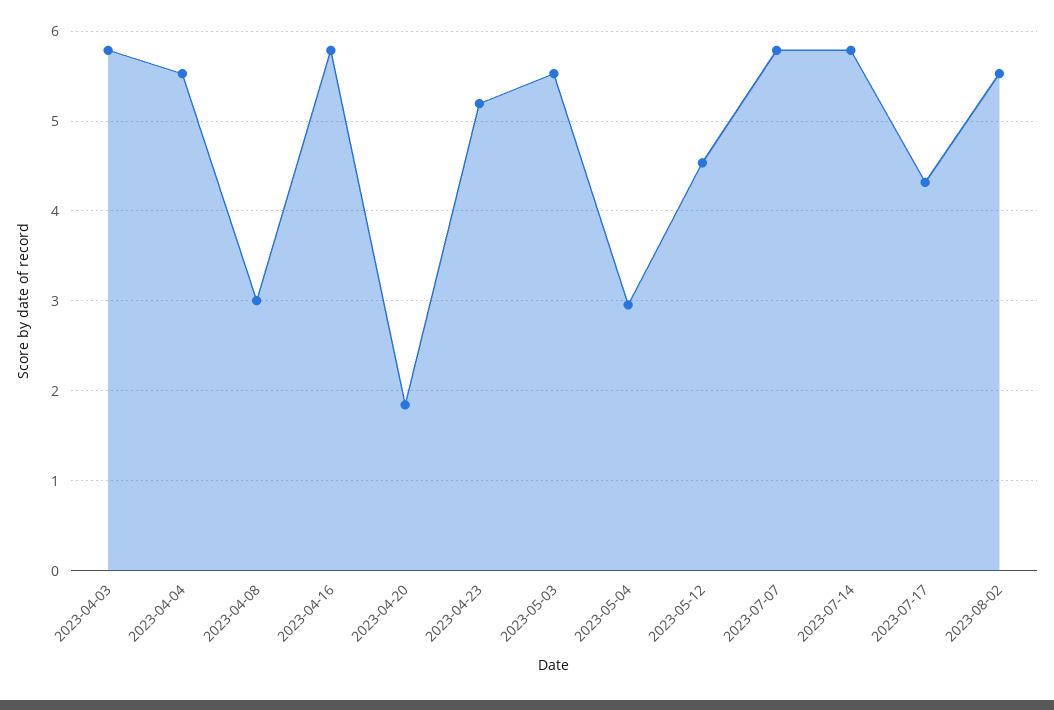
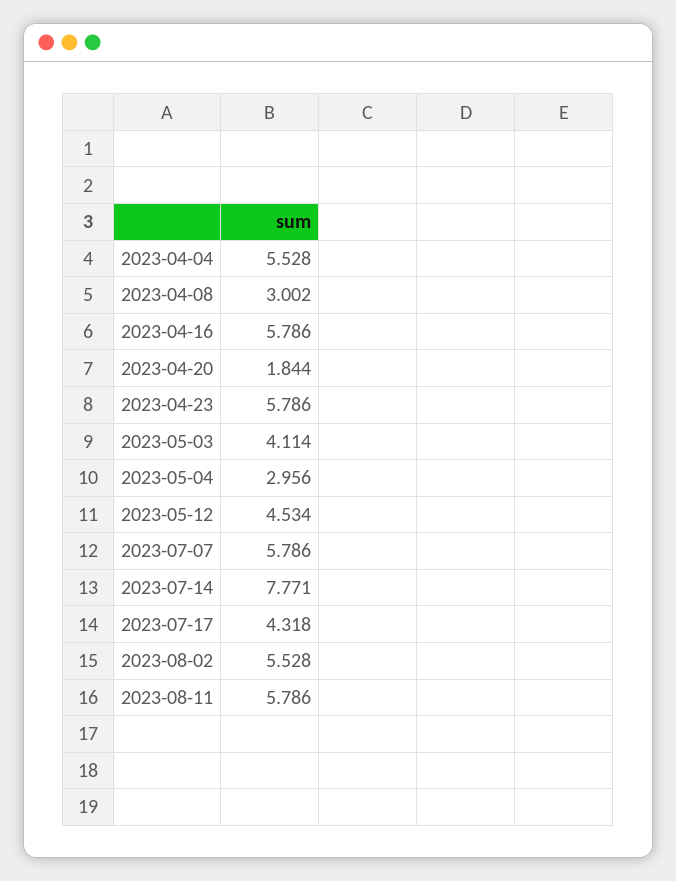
2023-04-03: 5.8 -> none
2023-04-23: 5.2 -> 5.786
2023-05-03: 5.5 -> 4.114
2023-07-14: 5.8 -> 7.771
2023-08-11: none -> 5.786

